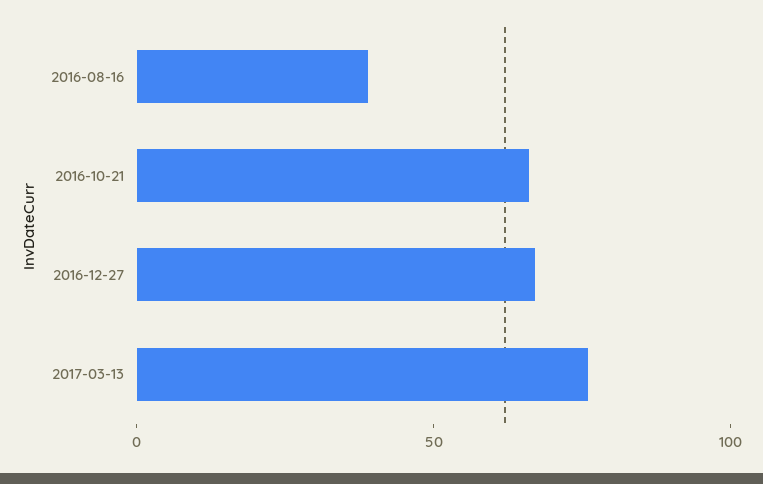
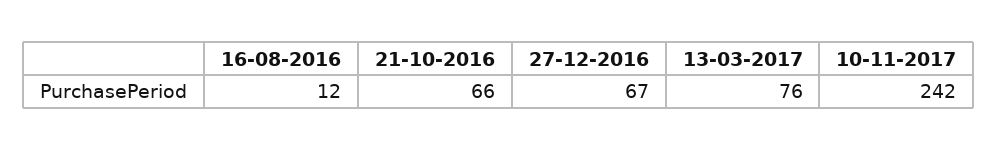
2016-08-16: 40 -> 12
10-11-2017: none -> 242

